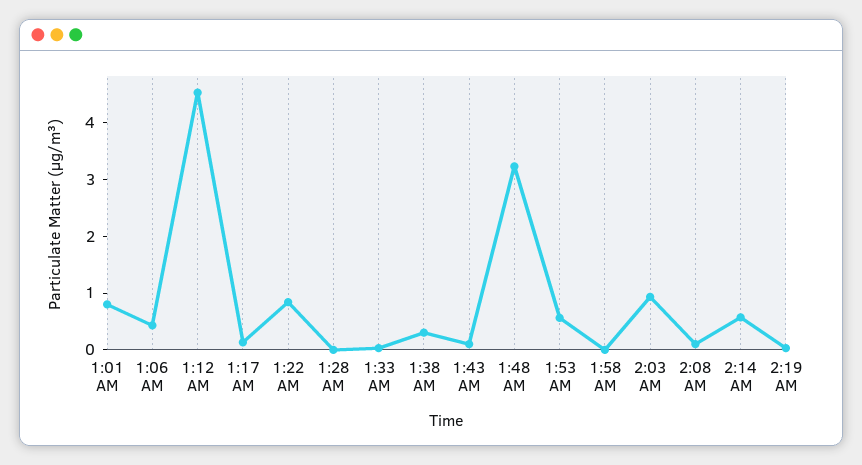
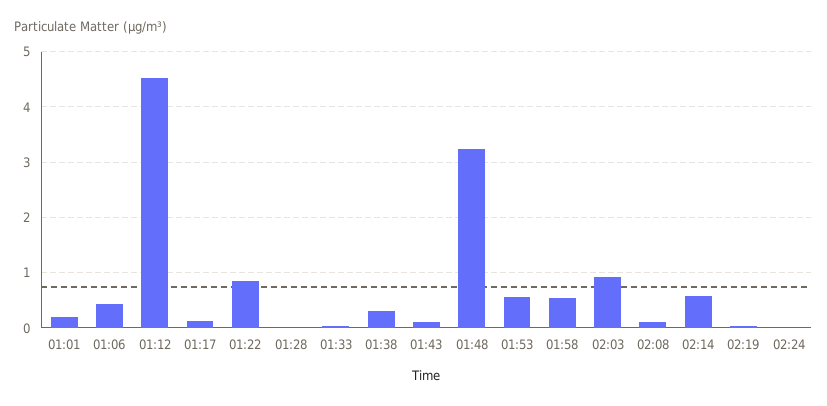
1:01 AM: 0.8 -> 0.2
1:58 AM: 0 -> 0.6
02:24: none -> 0

